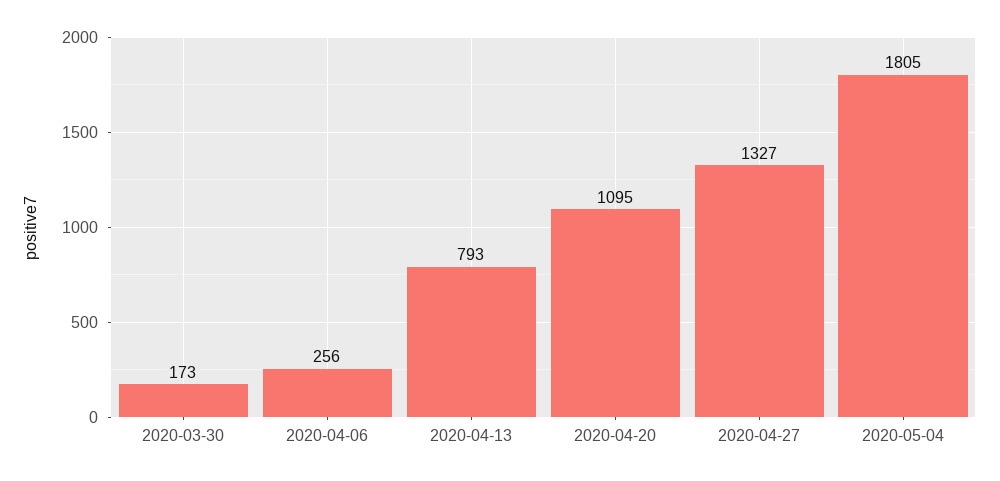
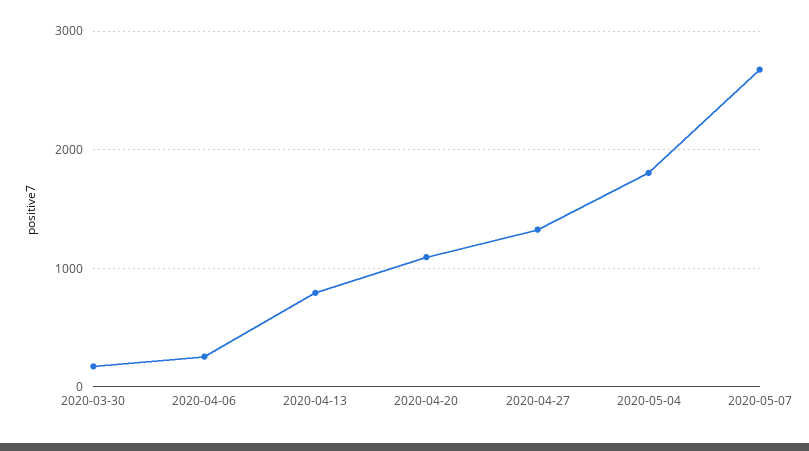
2020-05-07: none -> 2700

